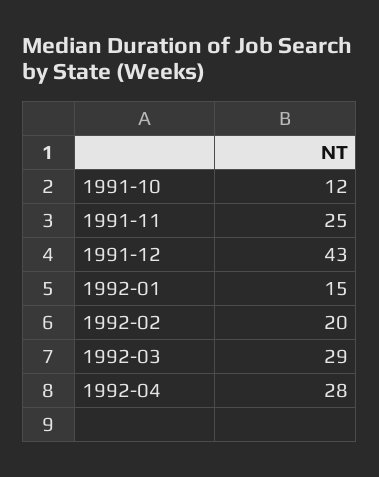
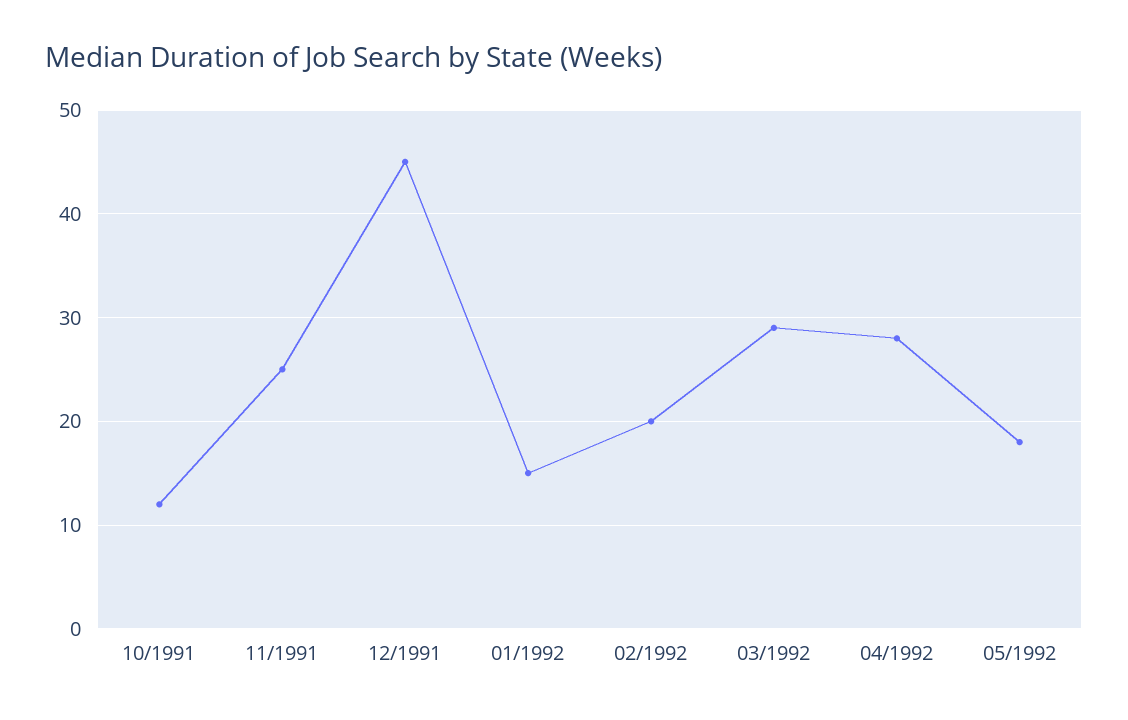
1991-12: 43 -> 45
05/1992: none -> 18

